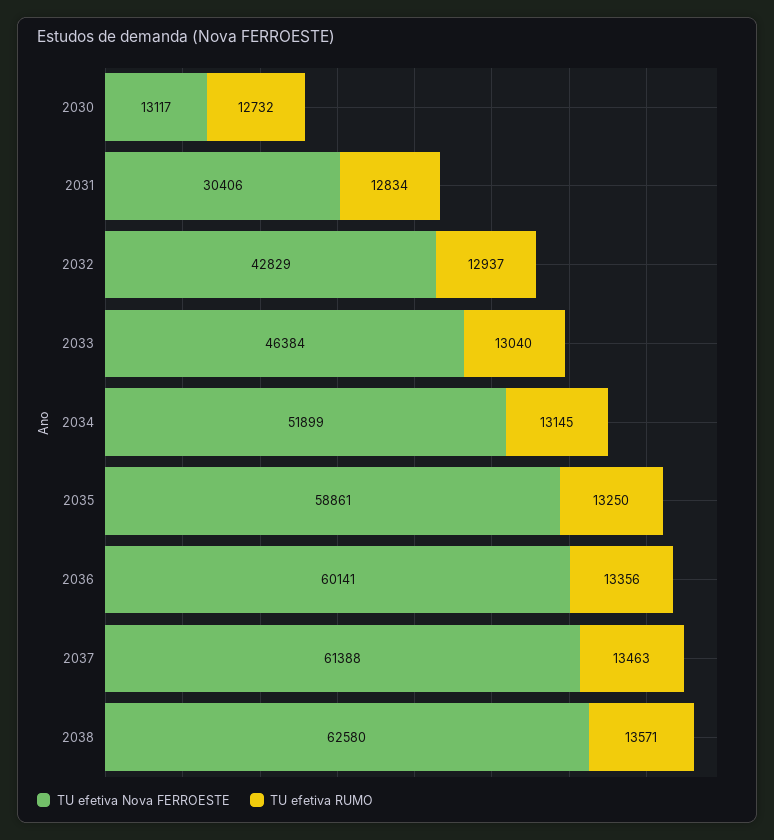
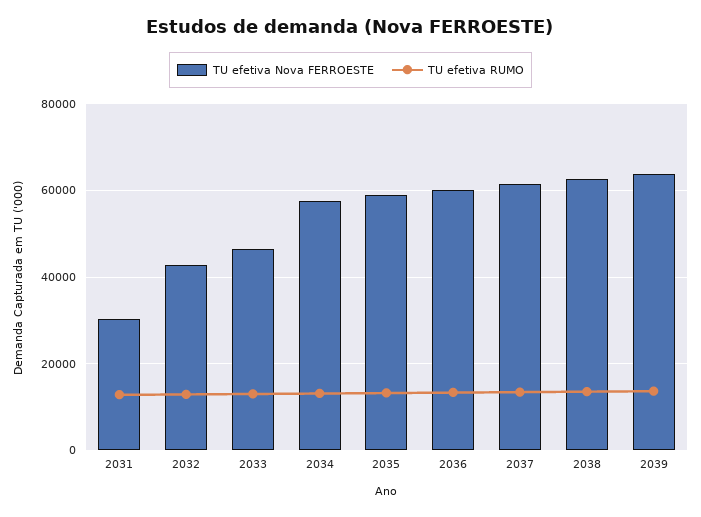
TU efetiva Nova FERROESTE, 2030: 13117 -> none
TU efetiva RUMO, 2030: 12732 -> none
TU efetiva Nova FERROESTE, 2034: 51899 -> 58000
TU efetiva Nova FERROESTE, 2039: none -> 64000
TU efetiva RUMO, 2039: none -> 14000

